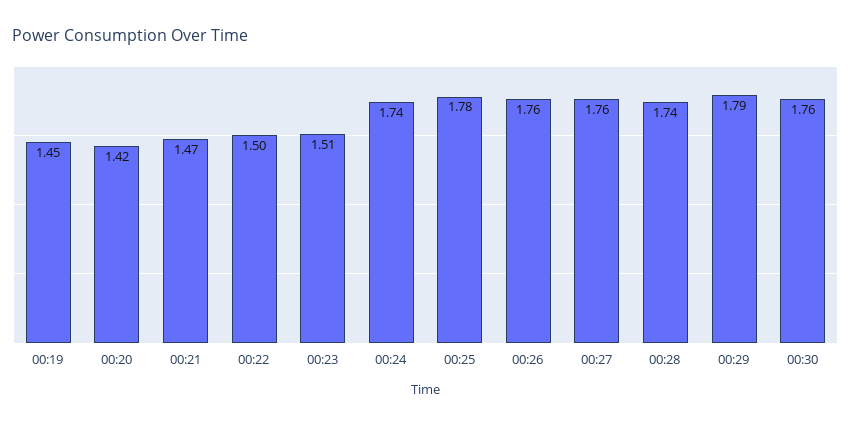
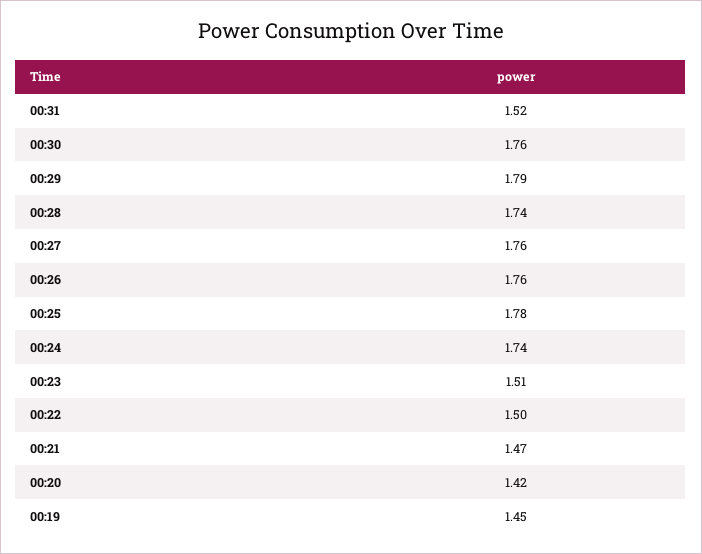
00:31: none -> 1.52

